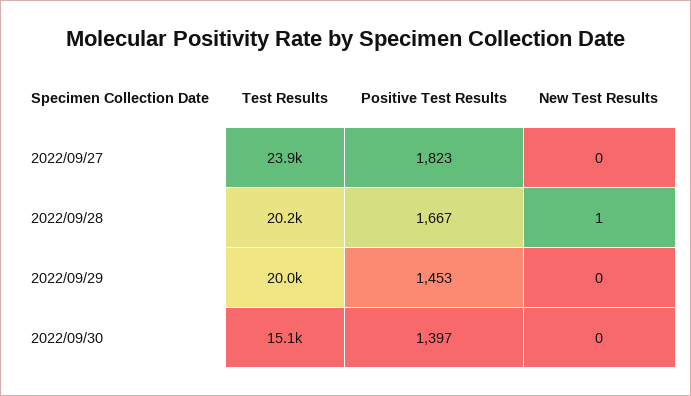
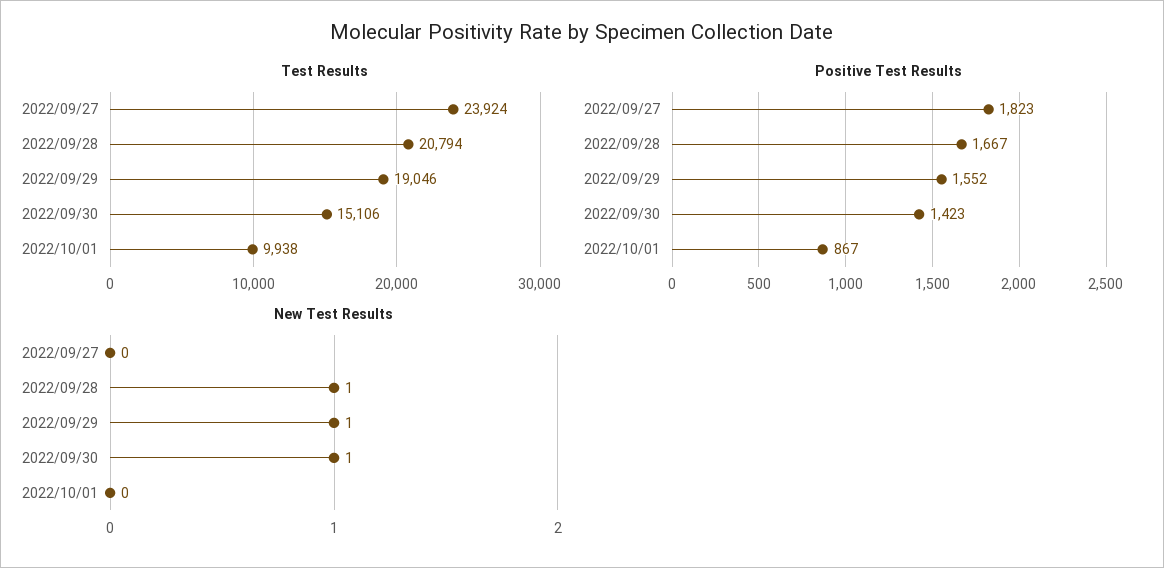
Test Results, 2022/09/28: 20200 -> 20794
Test Results, 2022/09/29: 20000 -> 19046
Positive Test Results, 2022/09/29: 1453 -> 1552
New Test Results, 2022/09/29: 0 -> 1
Positive Test Results, 2022/09/30: 1397 -> 1423
New Test Results, 2022/09/30: 0 -> 1
Test Results, 2022/10/01: none -> 9938
Positive Test Results, 2022/10/01: none -> 867
New Test Results, 2022/10/01: none -> 0

